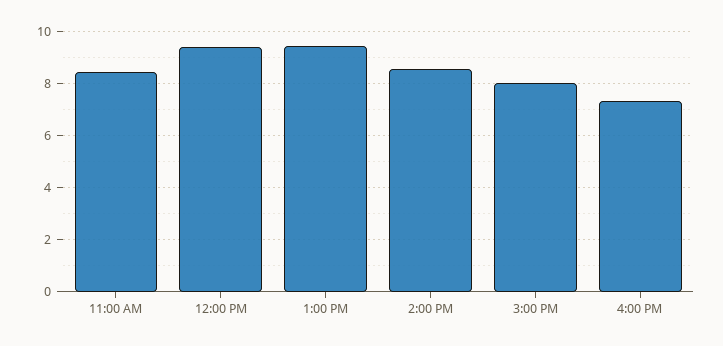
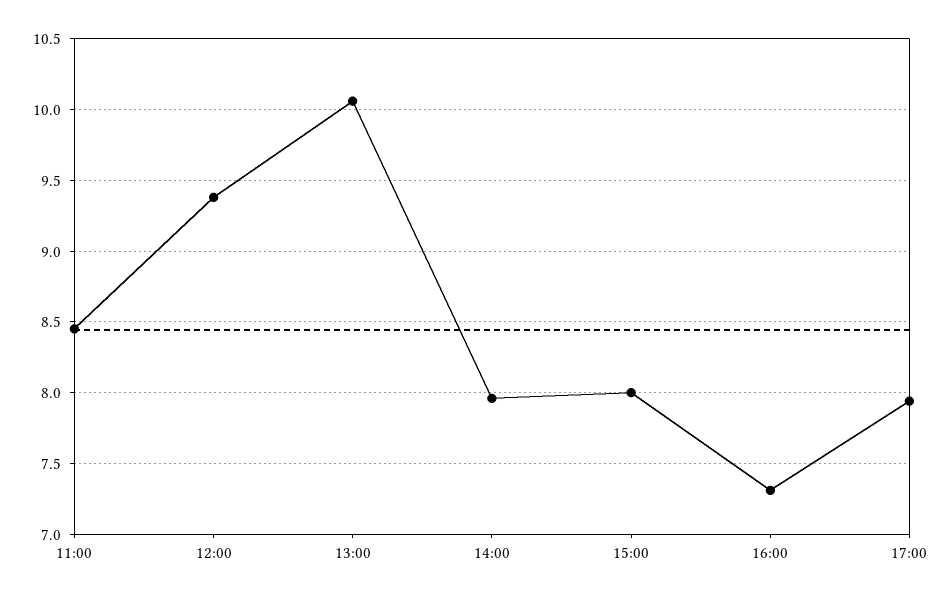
1:00 PM: 9.5 -> 10.05
2:00 PM: 8.5 -> 7.95
17:00: none -> 7.95

